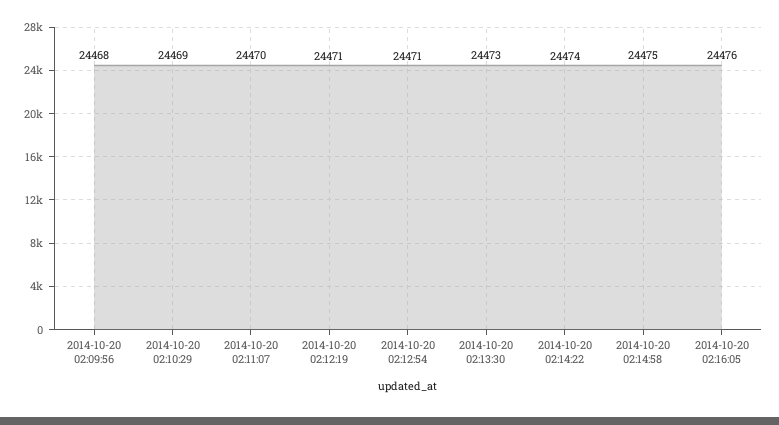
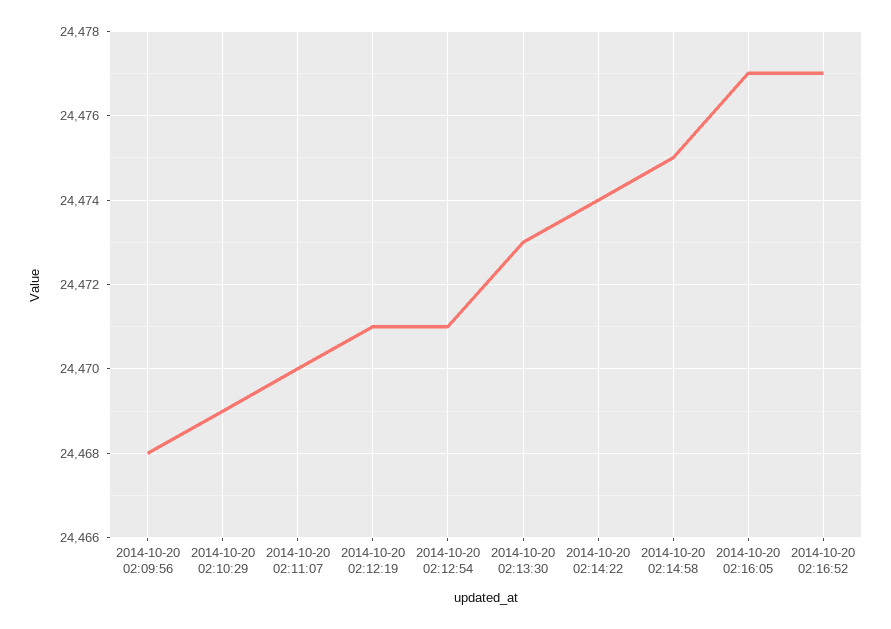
2014-10-20 02:16:05: 24476 -> 24477
2014-10-20 02:16:52: none -> 24477

